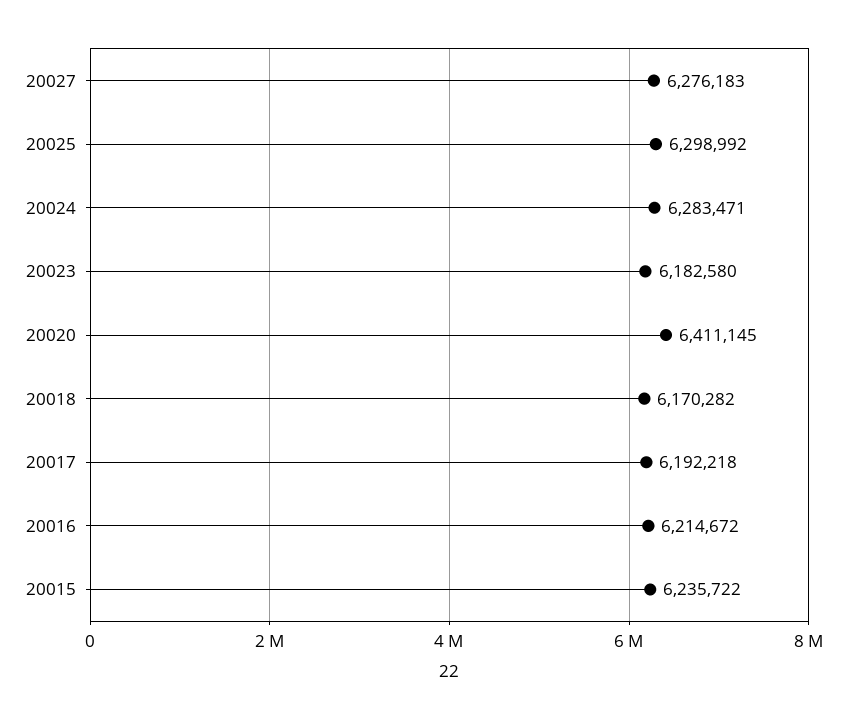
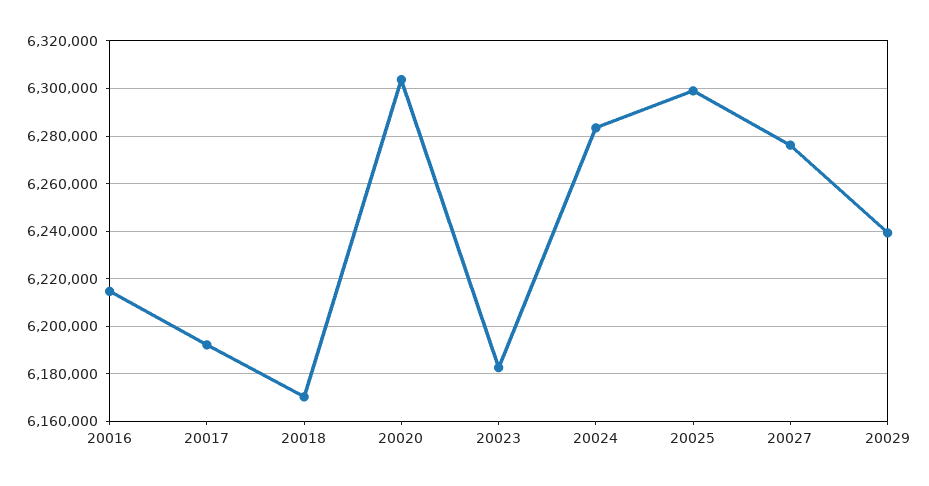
20020: 6411145 -> 6305000
20015: 6235722 -> none
20029: none -> 6240000

